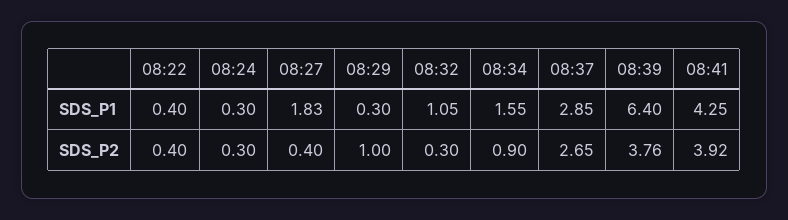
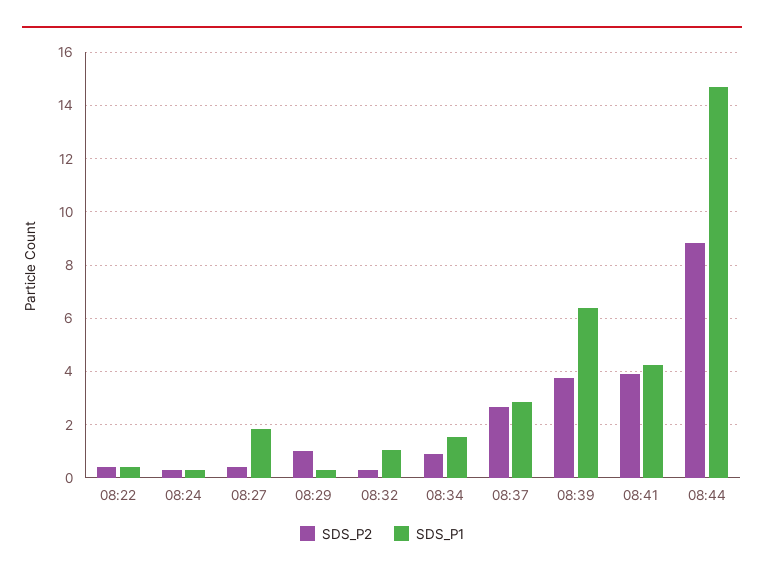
SDS_P2, 08:44: none -> 8.75
SDS_P1, 08:44: none -> 14.75

